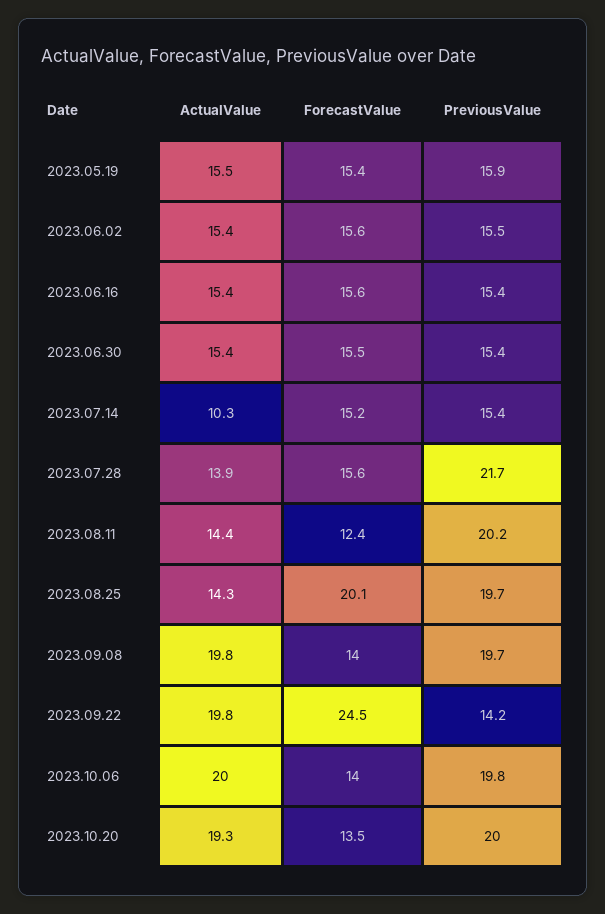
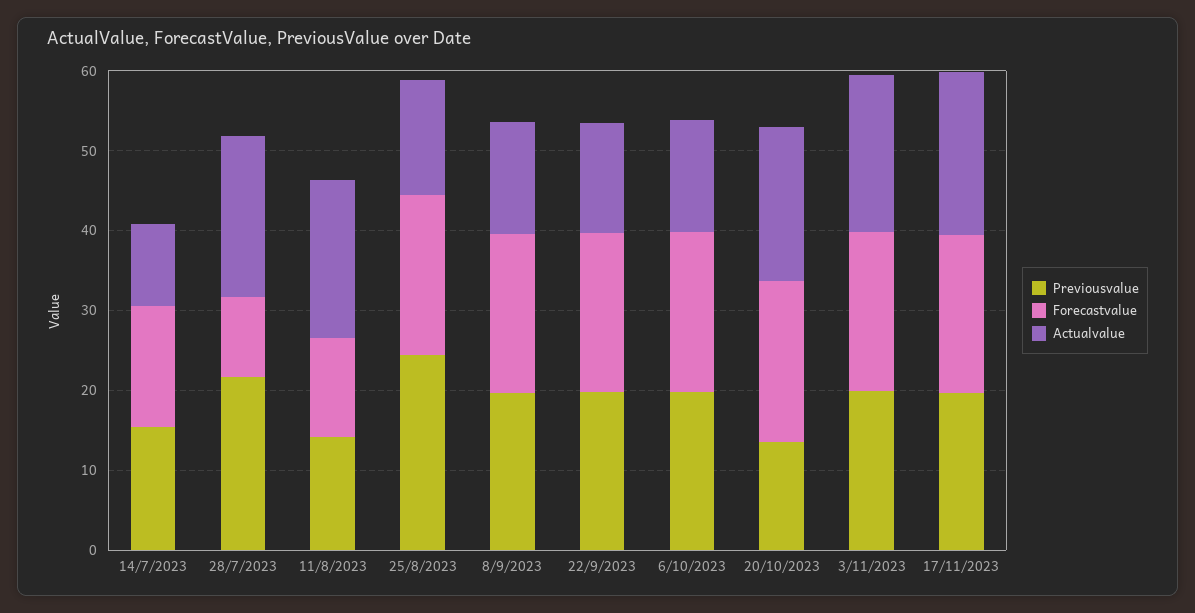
ActualValue, 2023.05.19: 15.5 -> none
ForecastValue, 2023.05.19: 15.4 -> none
PreviousValue, 2023.05.19: 15.9 -> none
ActualValue, 2023.06.02: 15.4 -> none
ForecastValue, 2023.06.02: 15.6 -> none
PreviousValue, 2023.06.02: 15.5 -> none
ActualValue, 2023.06.16: 15.4 -> none
ForecastValue, 2023.06.16: 15.6 -> none
PreviousValue, 2023.06.16: 15.4 -> none
ActualValue, 2023.06.30: 15.4 -> none
ForecastValue, 2023.06.30: 15.5 -> none
PreviousValue, 2023.06.30: 15.4 -> none
ActualValue, 2023.07.28: 13.9 -> 20
ForecastValue, 2023.07.28: 15.6 -> 10
ActualValue, 2023.08.11: 14.4 -> 20
PreviousValue, 2023.08.11: 20.2 -> 14
PreviousValue, 2023.08.25: 19.7 -> 24
ActualValue, 2023.09.08: 19.8 -> 14
ForecastValue, 2023.09.08: 14 -> 20
ActualValue, 2023.09.22: 19.8 -> 14
ForecastValue, 2023.09.22: 24.5 -> 20
PreviousValue, 2023.09.22: 14.2 -> 20
ActualValue, 2023.10.06: 20 -> 14
ForecastValue, 2023.10.06: 14 -> 20
ForecastValue, 2023.10.20: 13.5 -> 20
PreviousValue, 2023.10.20: 20 -> 14
PreviousValue, 3/11/2023: none -> 20
ForecastValue, 3/11/2023: none -> 20
ActualValue, 3/11/2023: none -> 20
PreviousValue, 17/11/2023: none -> 20
ForecastValue, 17/11/2023: none -> 20
ActualValue, 17/11/2023: none -> 20

